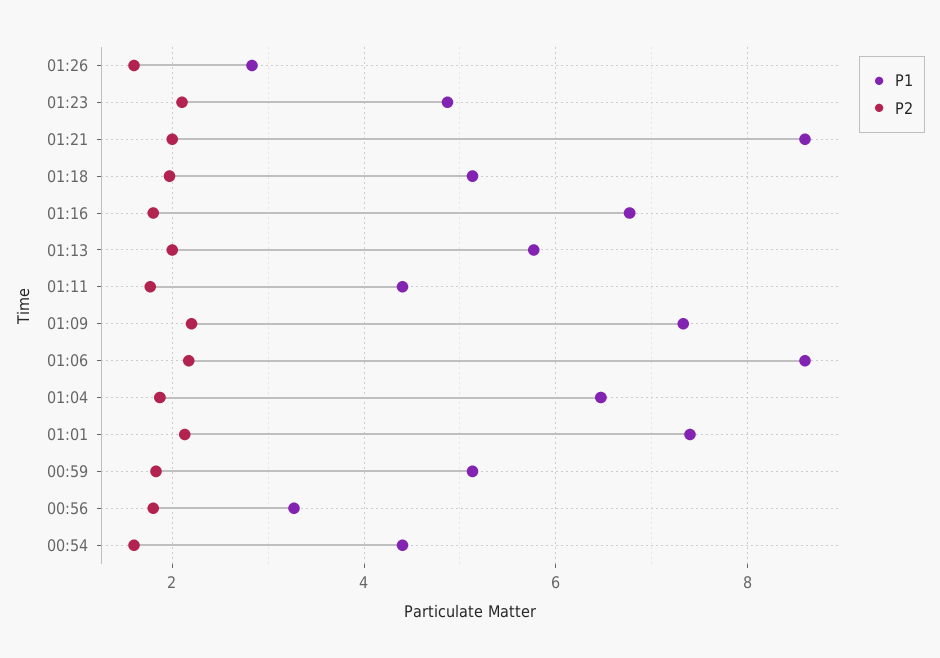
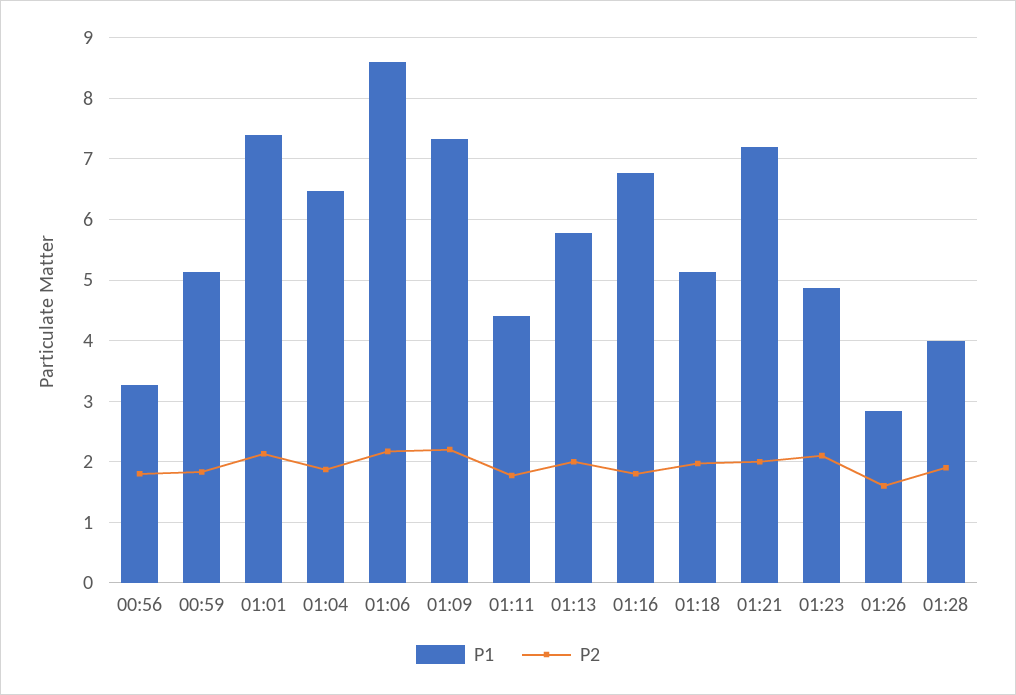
P1, 01:21: 8.6 -> 7.2
P1, 00:54: 4.4 -> none
P2, 00:54: 1.6 -> none
P1, 01:28: none -> 4
P2, 01:28: none -> 1.9

